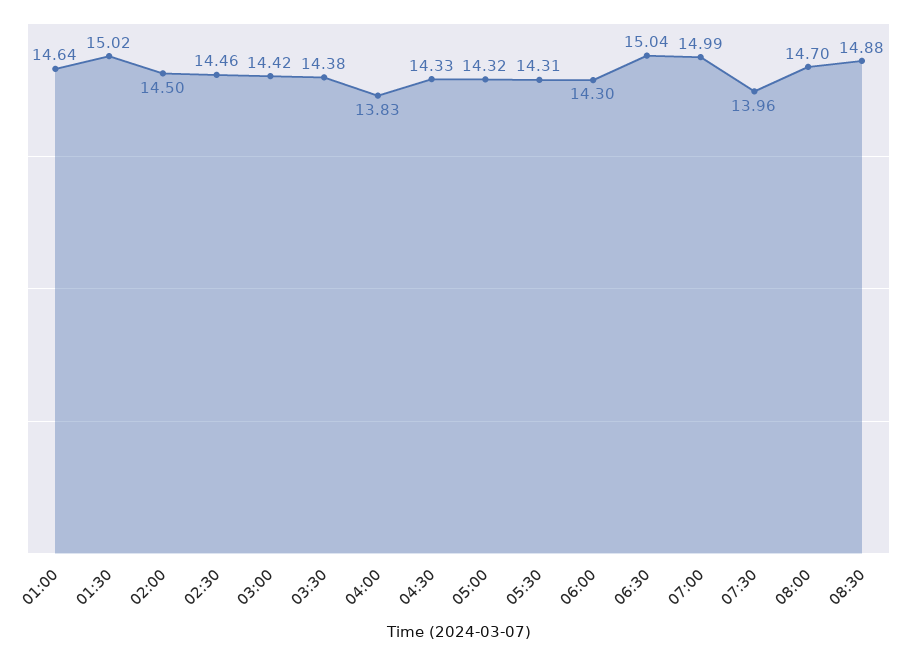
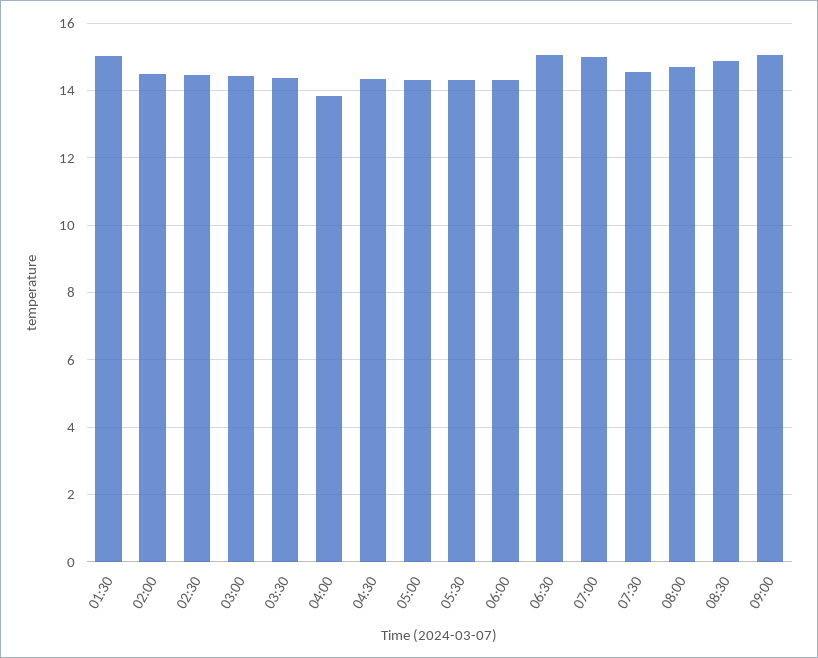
01:00: 14.64 -> none
07:30: 13.96 -> 14.6
09:00: none -> 15

